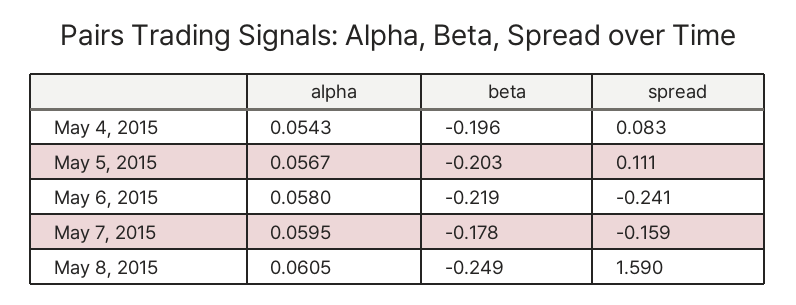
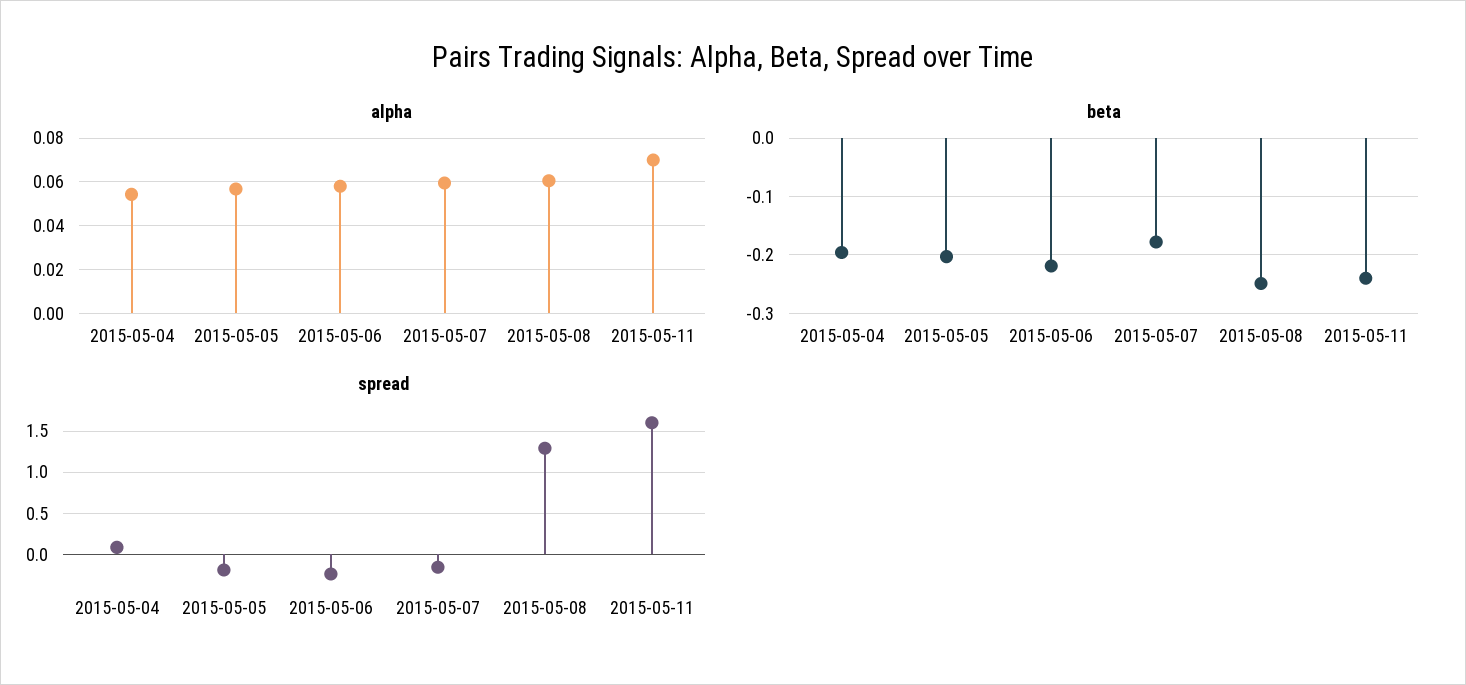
spread, May 5, 2015: 0.111 -> -0.2
spread, May 8, 2015: 1.59 -> 1.3
alpha, 2015-05-11: none -> 0.07
beta, 2015-05-11: none -> -0.24
spread, 2015-05-11: none -> 1.6

